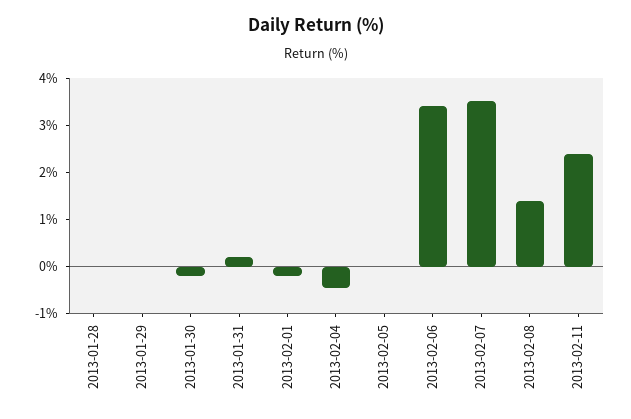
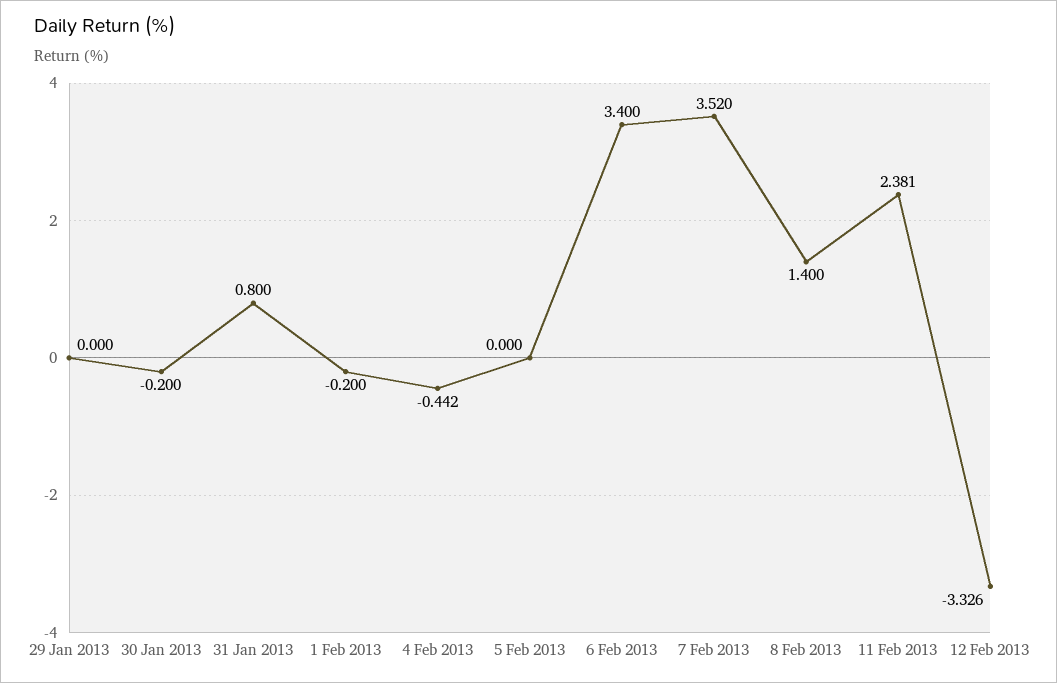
2013-01-28: 0 -> none
2013-01-31: 0.2 -> 0.8
12 Feb 2013: none -> -3.326

